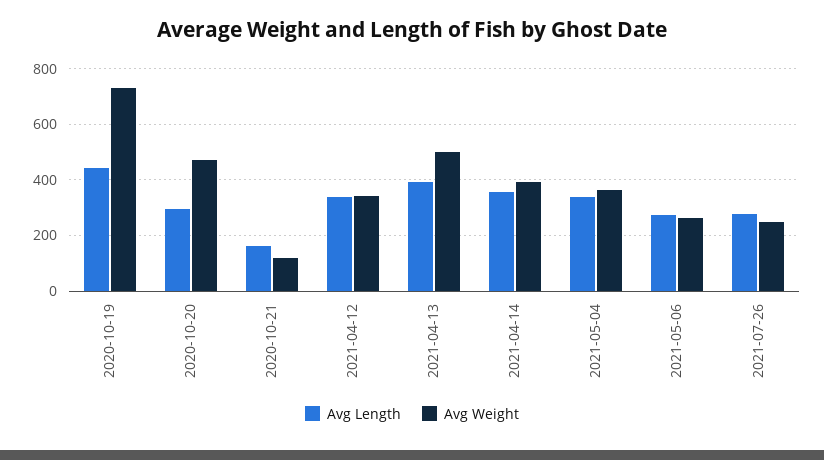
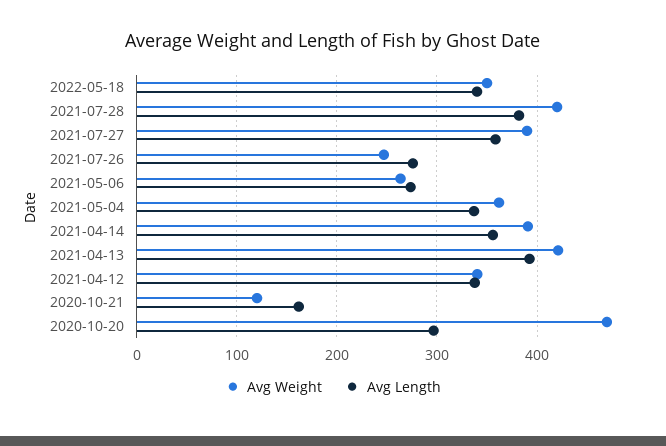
Avg Length, 2020-10-19: 450 -> none
Avg Weight, 2020-10-19: 725 -> none
Avg Weight, 2021-04-13: 500 -> 420
Avg Weight, 2022-05-18: none -> 350
Avg Length, 2022-05-18: none -> 340
Avg Weight, 2021-07-28: none -> 420
Avg Length, 2021-07-28: none -> 380
Avg Weight, 2021-07-27: none -> 390
Avg Length, 2021-07-27: none -> 360

